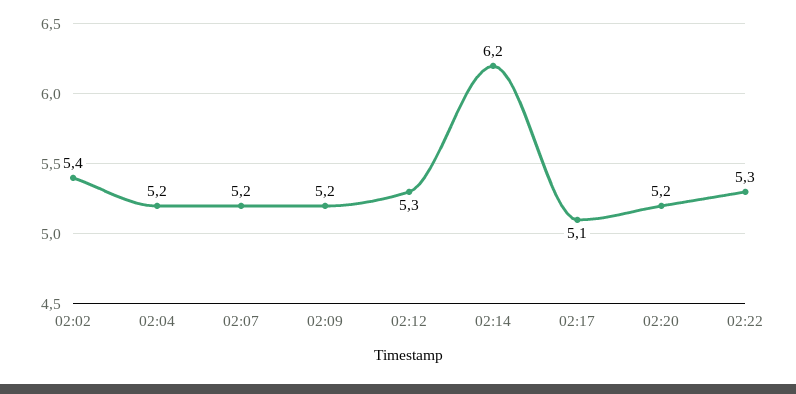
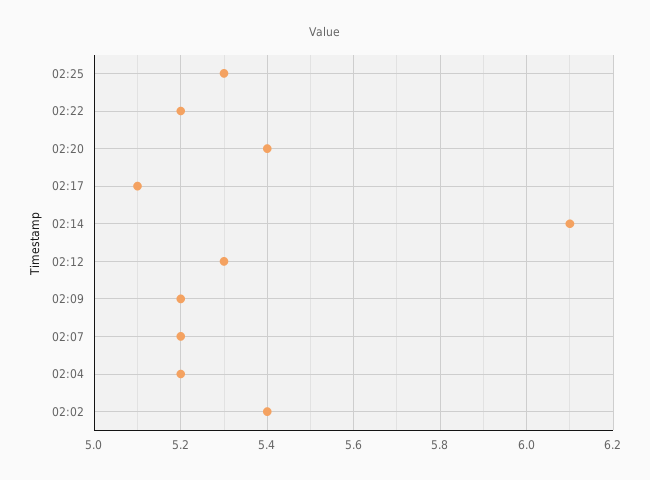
02:14: 6.2 -> 6.1
02:20: 5.2 -> 5.4
02:22: 5.3 -> 5.2
02:25: none -> 5.3

